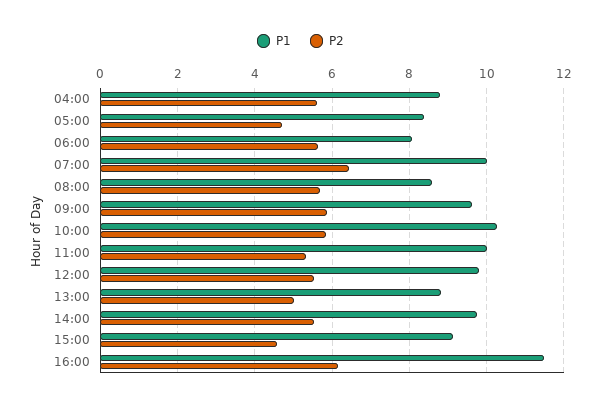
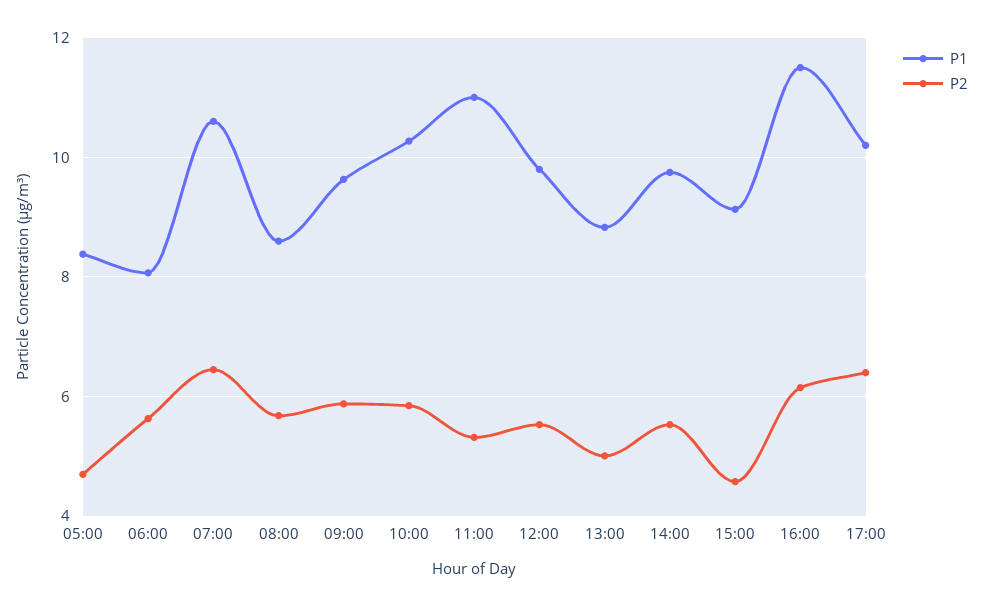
P1, 04:00: 8.8 -> none
P2, 04:00: 5.6 -> none
P1, 07:00: 10 -> 10.6
P1, 11:00: 10 -> 11
P1, 17:00: none -> 10.2
P2, 17:00: none -> 6.4

